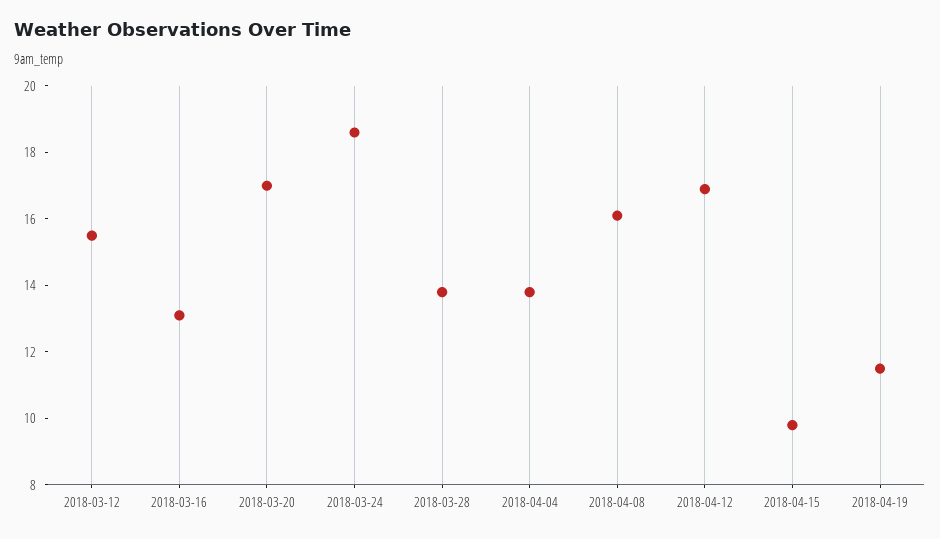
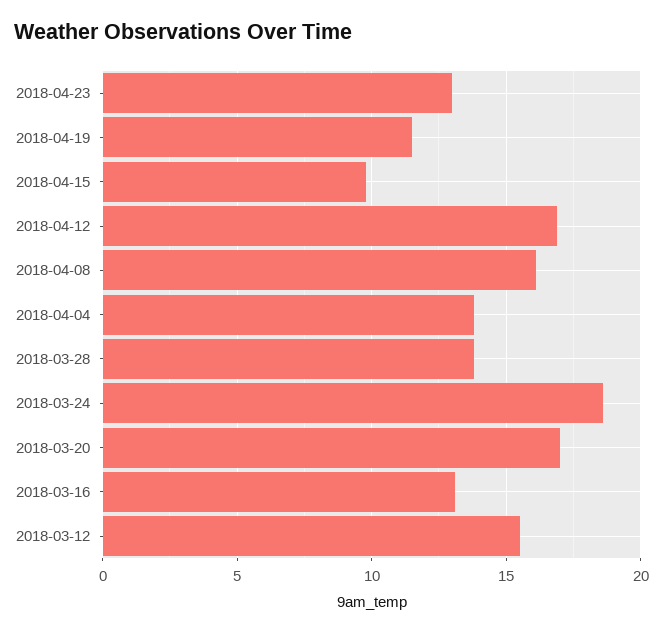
2018-04-23: none -> 13

